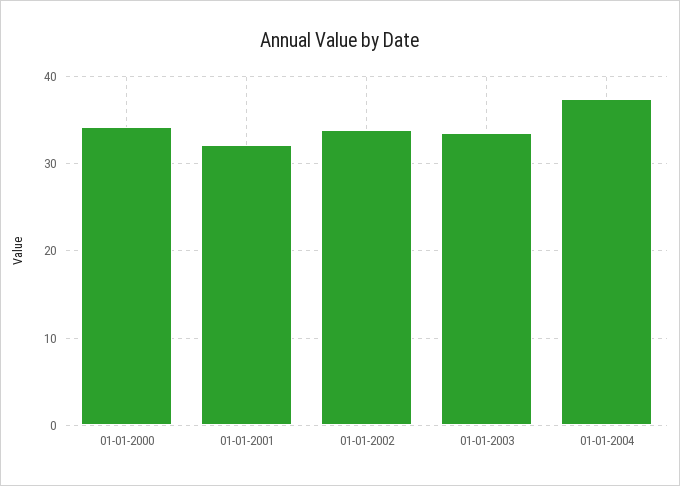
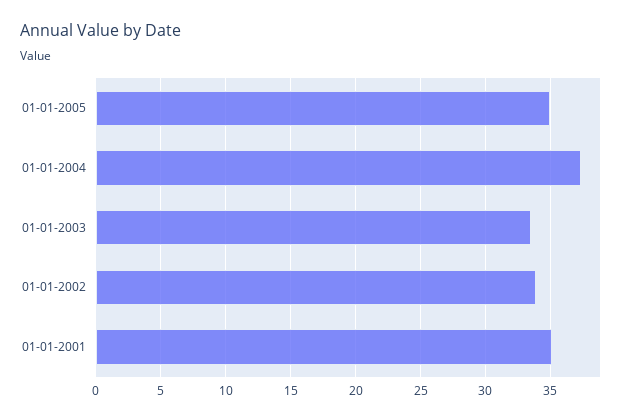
01-01-2000: 34 -> none
01-01-2001: 32 -> 35
01-01-2005: none -> 35

